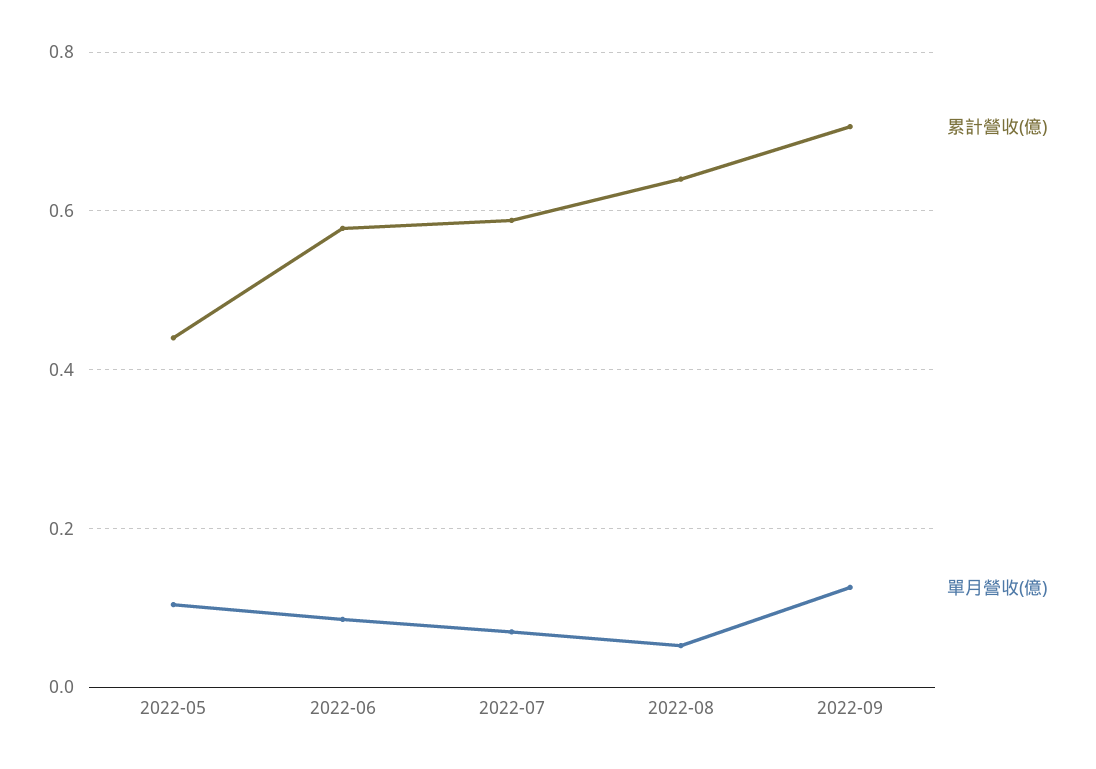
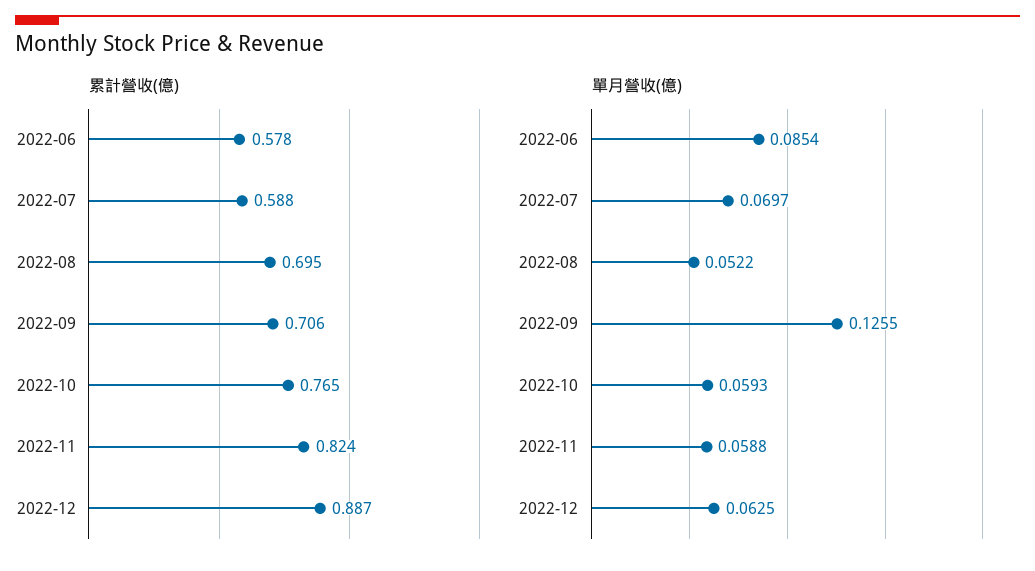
累計營收(億), 2022-05: 0.44 -> none
單月營收(億), 2022-05: 0.1 -> none
累計營收(億), 2022-08: 0.64 -> 0.695
累計營收(億), 2022-10: none -> 0.765
累計營收(億), 2022-11: none -> 0.824
累計營收(億), 2022-12: none -> 0.887
單月營收(億), 2022-10: none -> 0.0593
單月營收(億), 2022-11: none -> 0.0588
單月營收(億), 2022-12: none -> 0.0625

